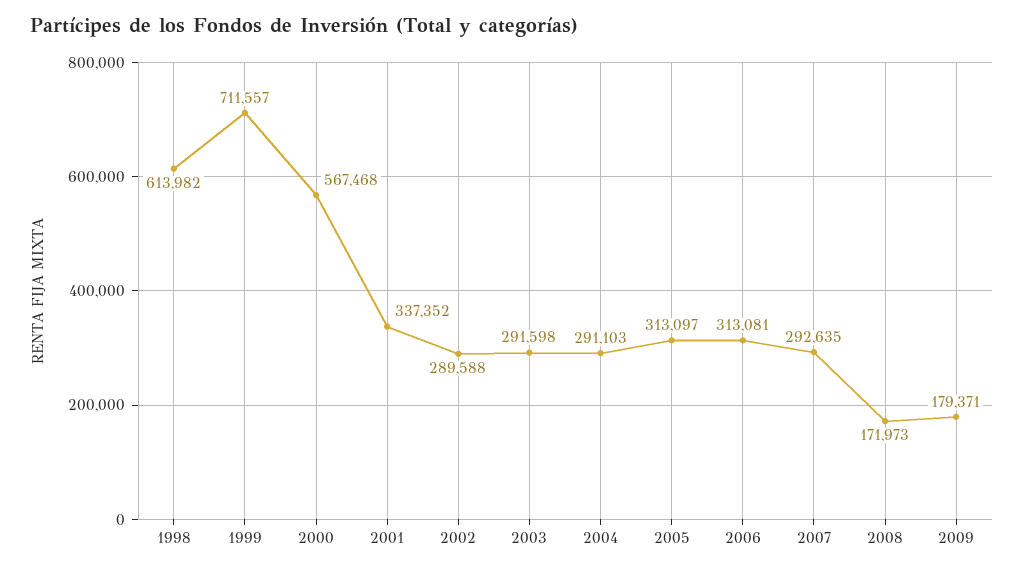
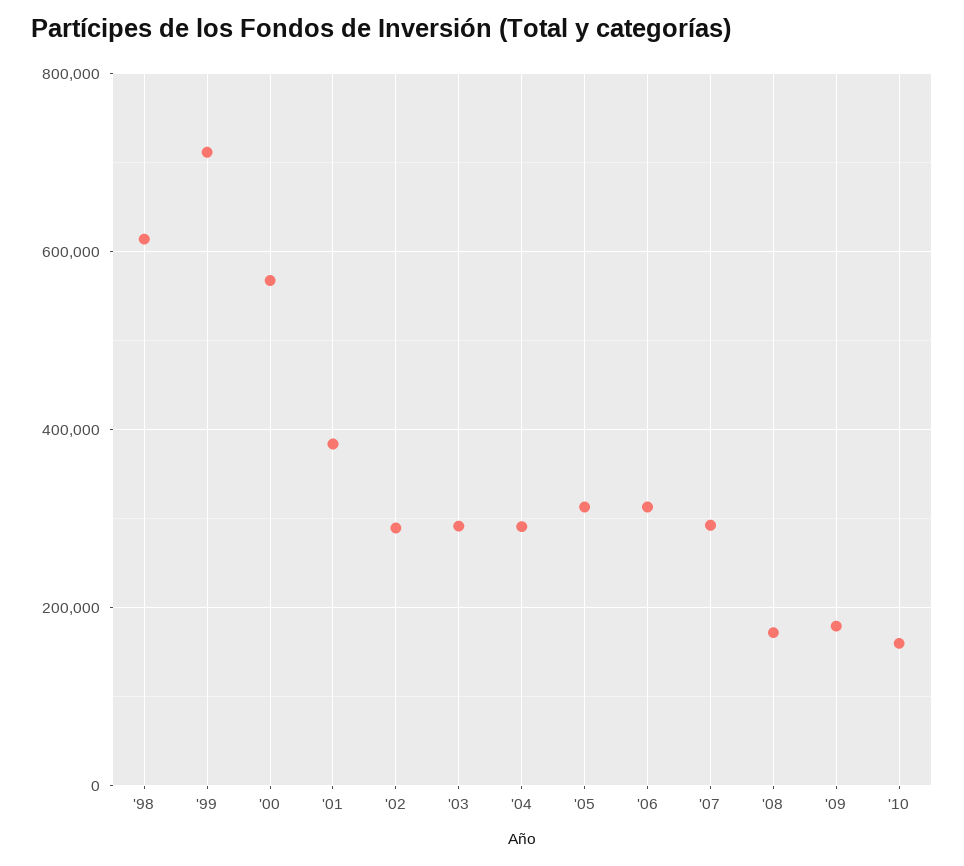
2001: 337352 -> 380000
'10: none -> 160000

